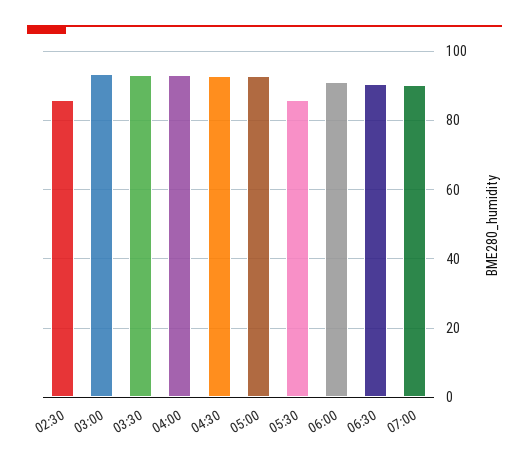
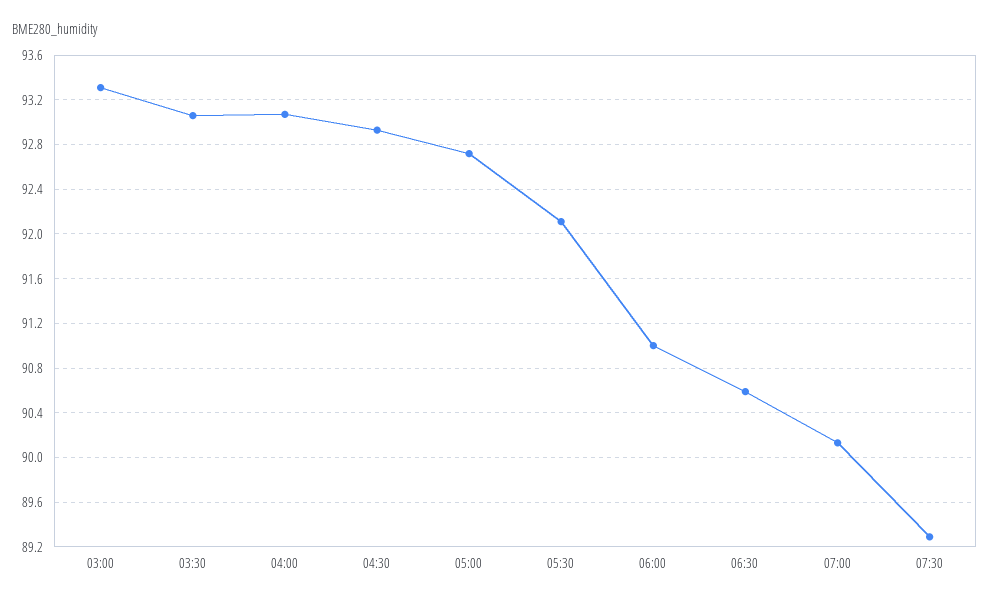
02:30: 86 -> none
05:30: 86 -> 92.1
07:30: none -> 89.3

